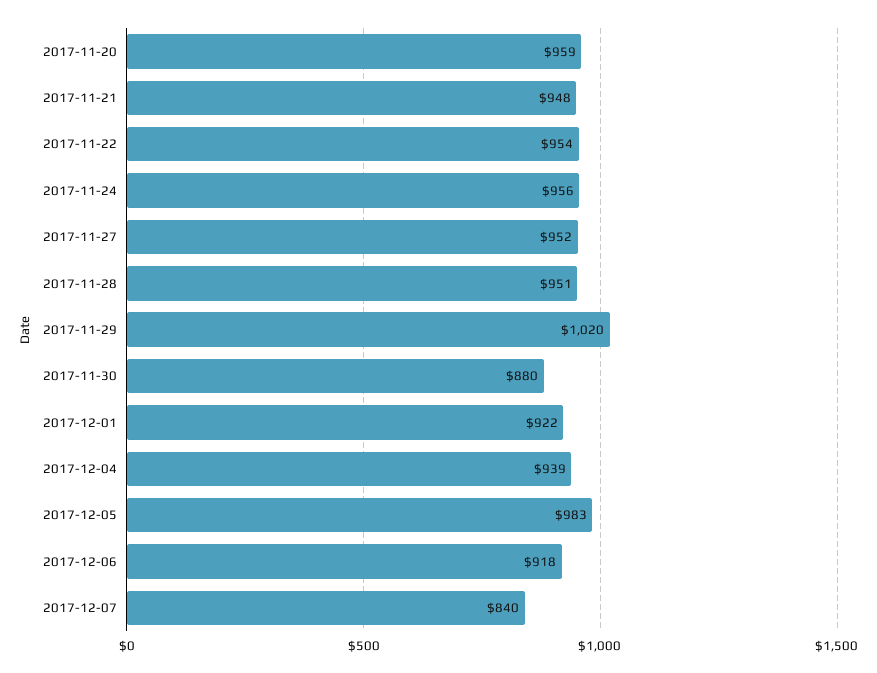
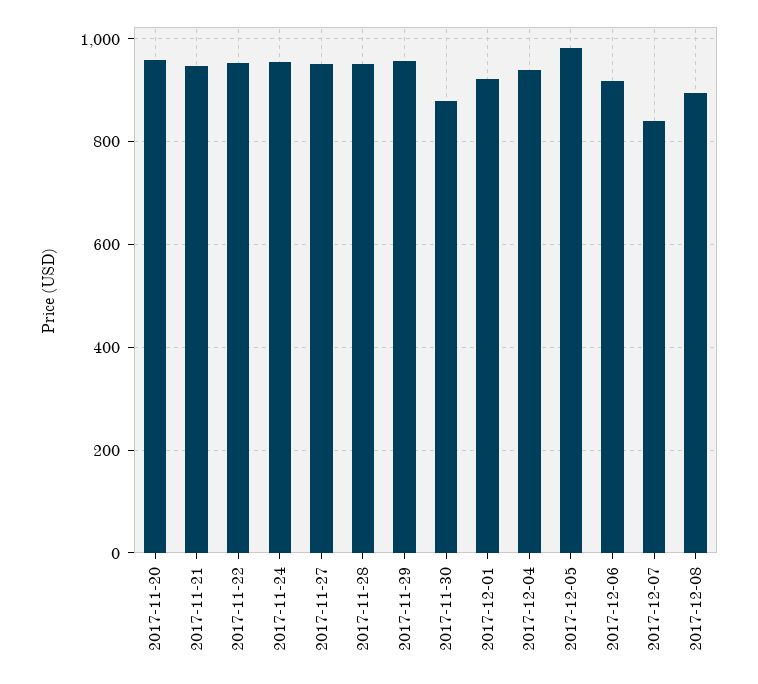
2017-11-29: 1020 -> 960
2017-12-08: none -> 900

